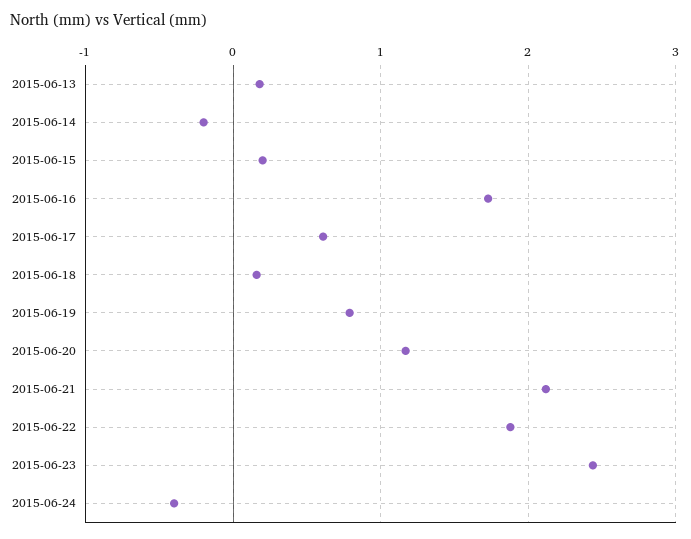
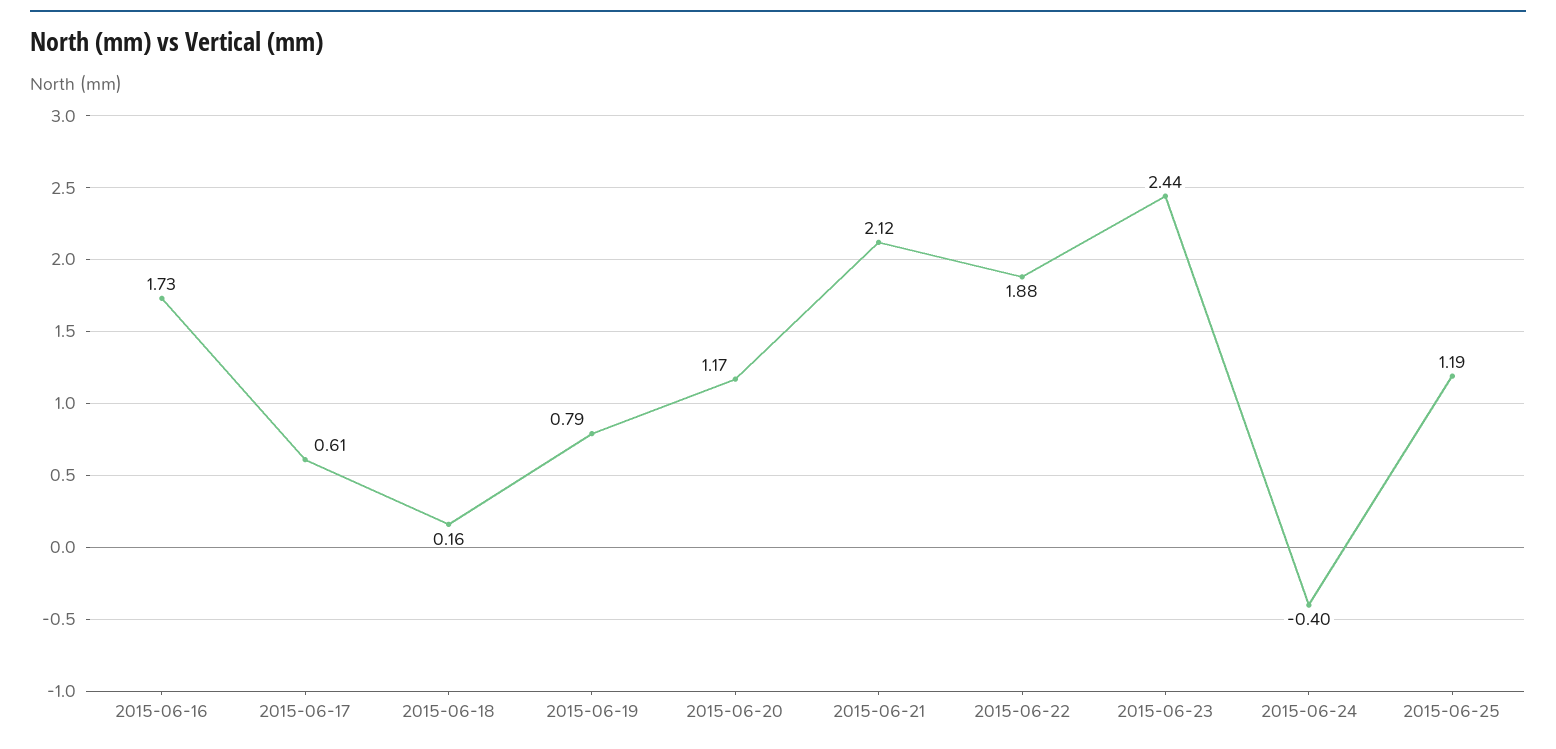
2015-06-13: 0.2 -> none
2015-06-14: -0.2 -> none
2015-06-15: 0.2 -> none
2015-06-25: none -> 1.19

